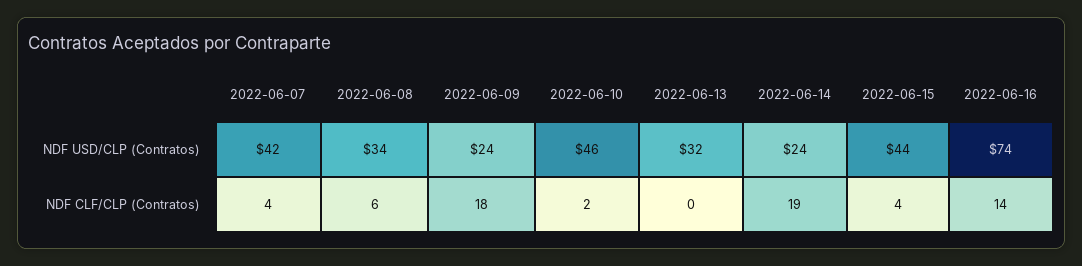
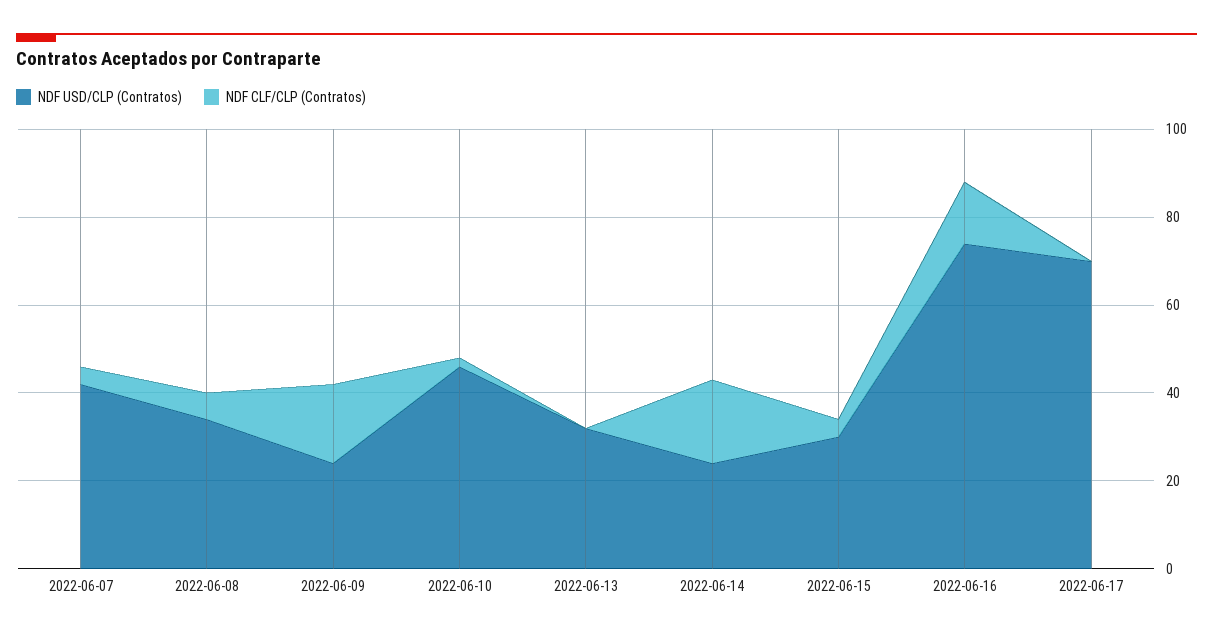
NDF USD/CLP (Contratos), 2022-06-15: 44 -> 30
NDF USD/CLP (Contratos), 2022-06-17: none -> 70
NDF CLF/CLP (Contratos), 2022-06-17: none -> 0

